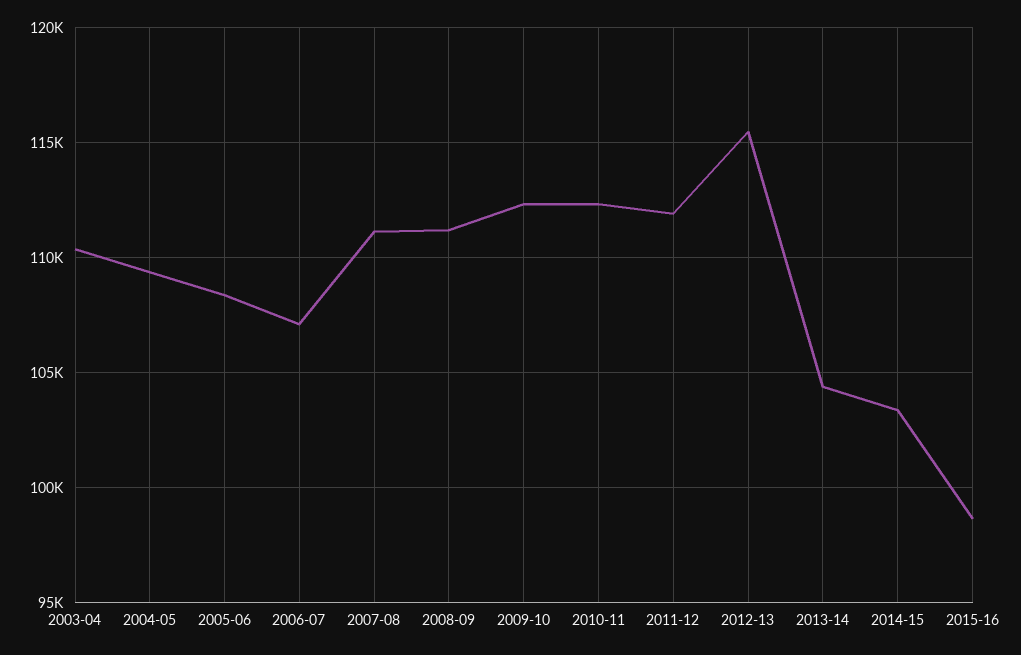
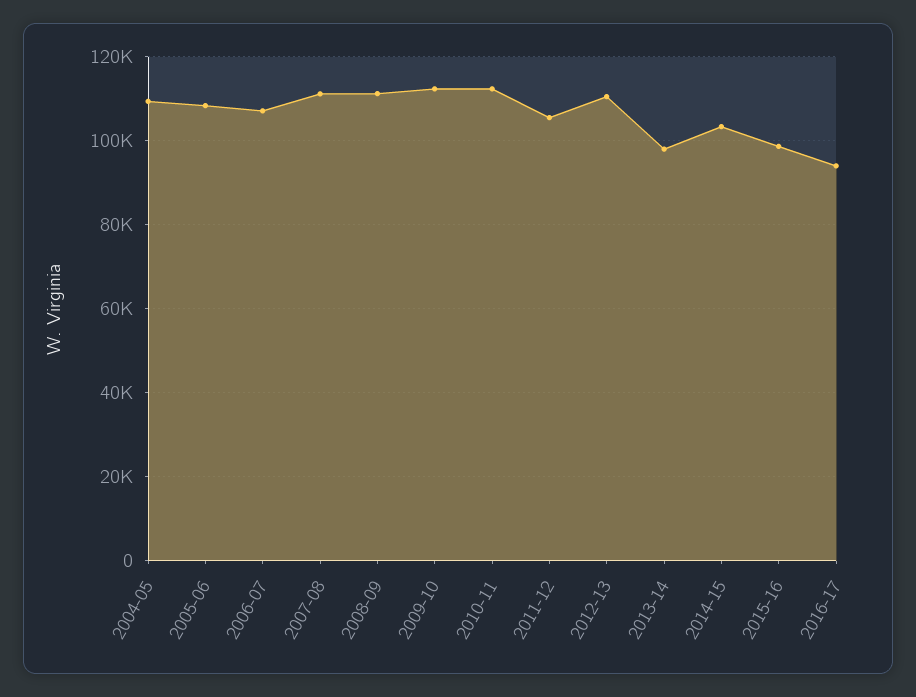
2003-04: 110500 -> none
2011-12: 112000 -> 106000
2012-13: 115500 -> 110000
2013-14: 104500 -> 98000
2016-17: none -> 94000

